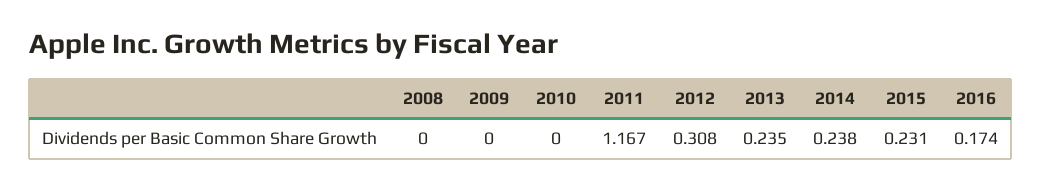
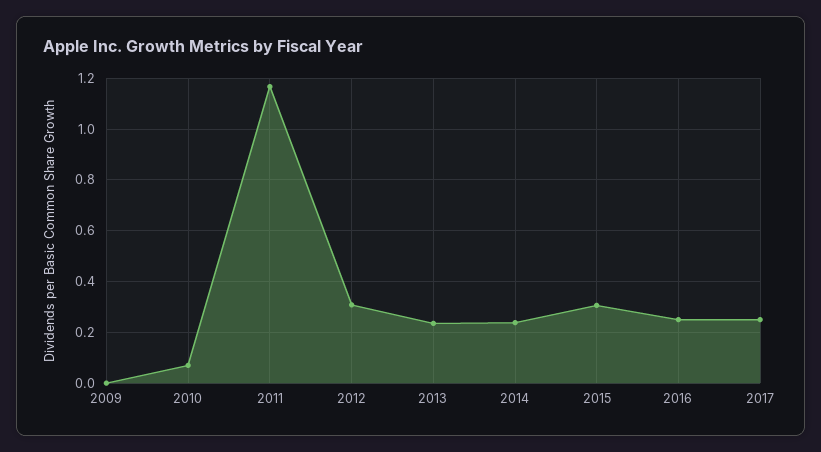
2008: 0 -> none
2010: 0 -> 0.075
2015: 0.231 -> 0.3
2016: 0.174 -> 0.25
2017: none -> 0.25

